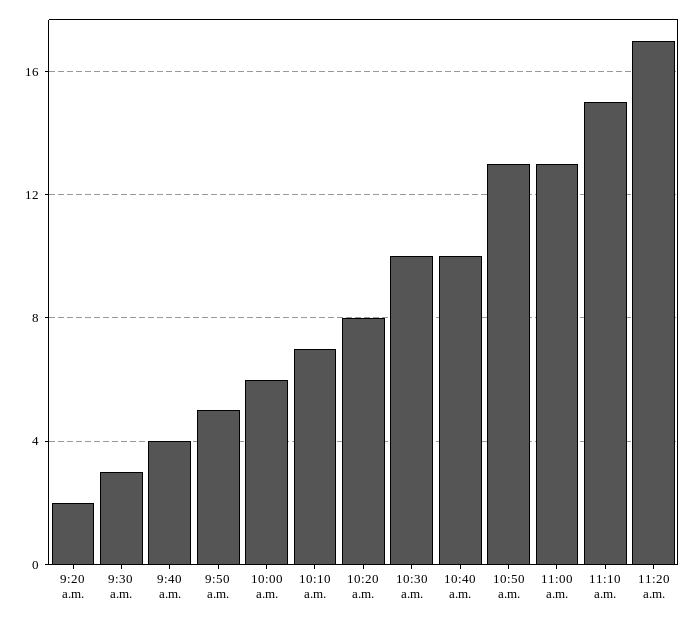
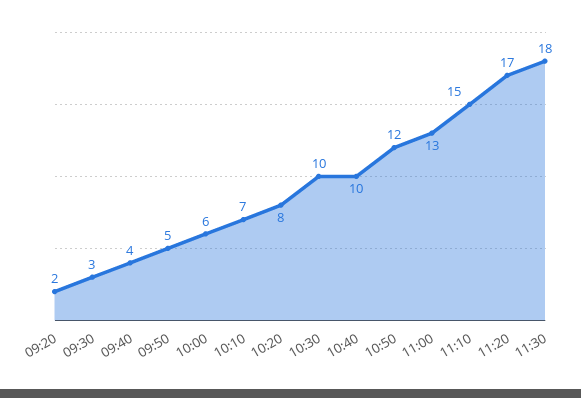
10:50 a.m.: 13 -> 12
11:30: none -> 18

